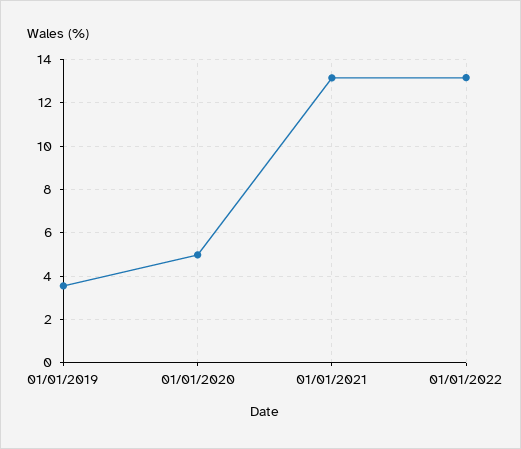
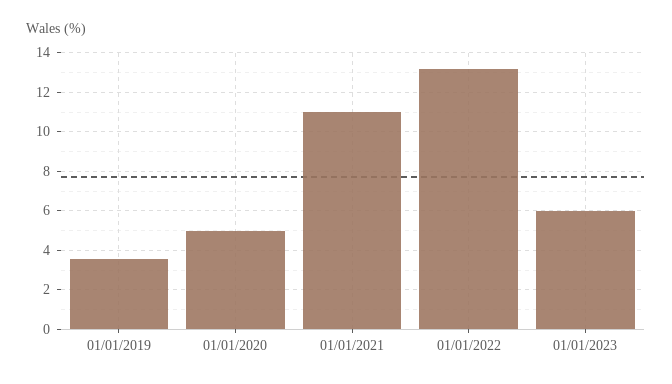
01/01/2021: 13 -> 11
01/01/2023: none -> 6

